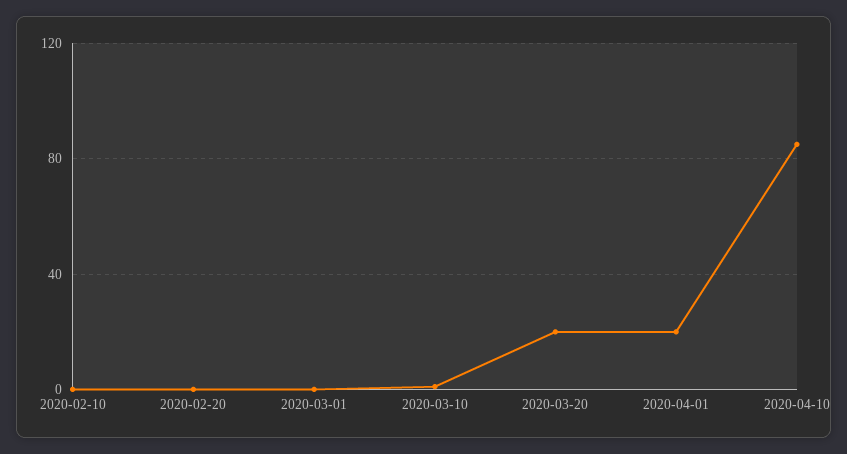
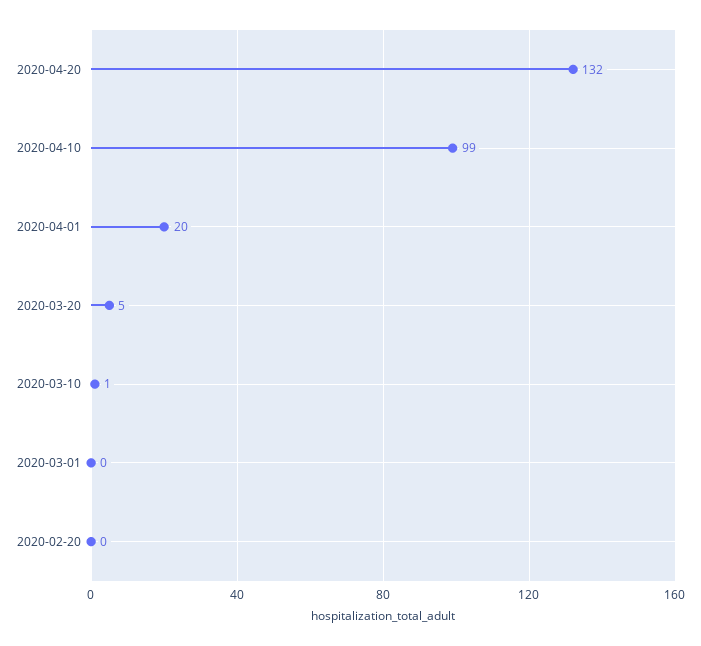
2020-02-10: 0 -> none
2020-03-20: 20 -> 5
2020-04-10: 85 -> 99
2020-04-20: none -> 132

